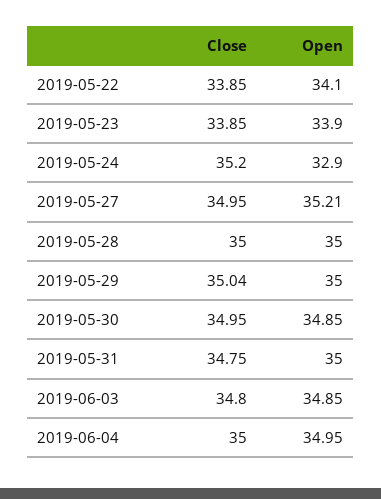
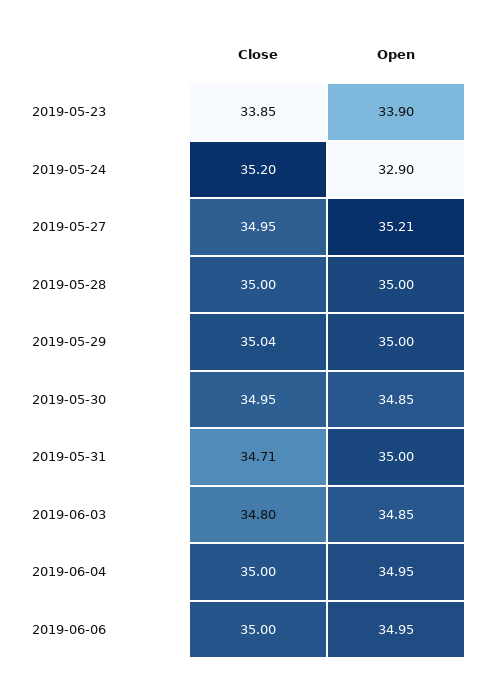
Close, 2019-05-22: 33.85 -> none
Open, 2019-05-22: 34.1 -> none
Close, 2019-05-31: 34.75 -> 34.71
Close, 2019-06-06: none -> 35
Open, 2019-06-06: none -> 34.95

